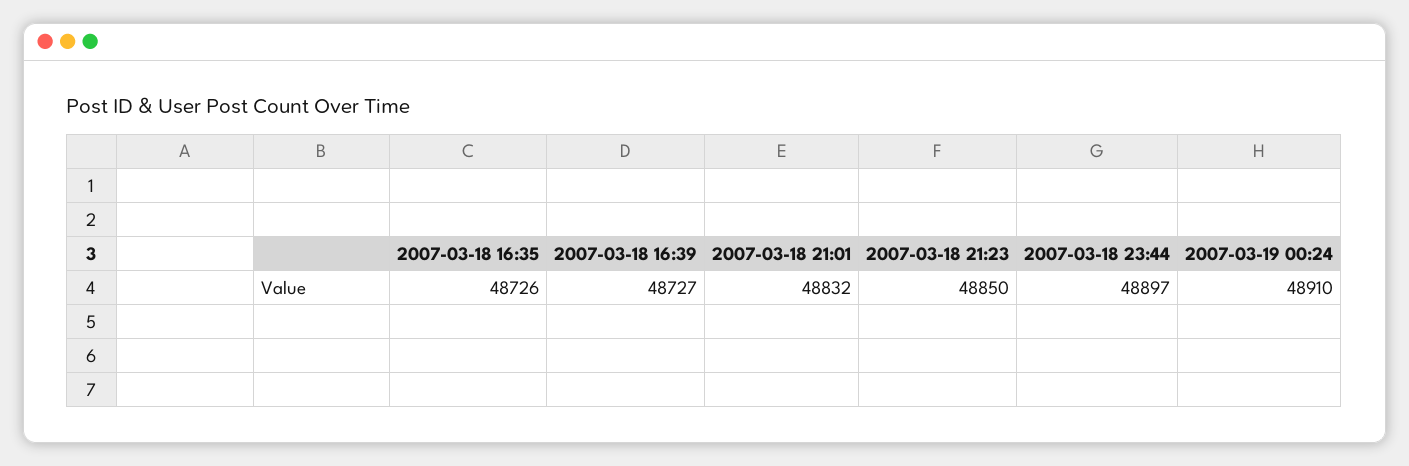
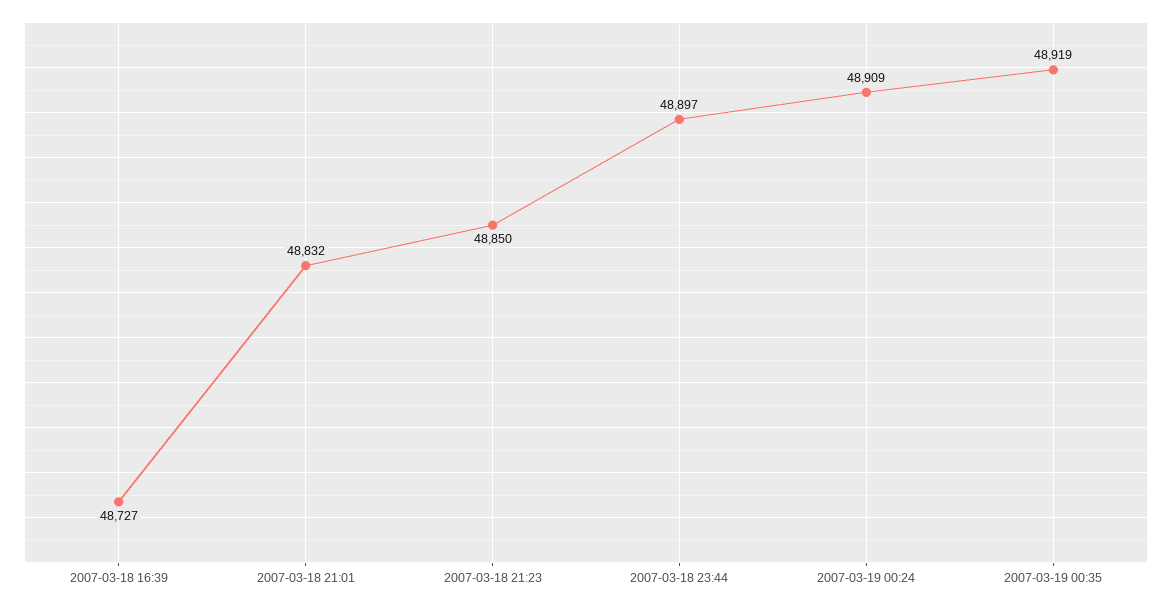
2007-03-18 16:35: 48726 -> none
2007-03-19 00:24: 48910 -> 48909
2007-03-19 00:35: none -> 48919

